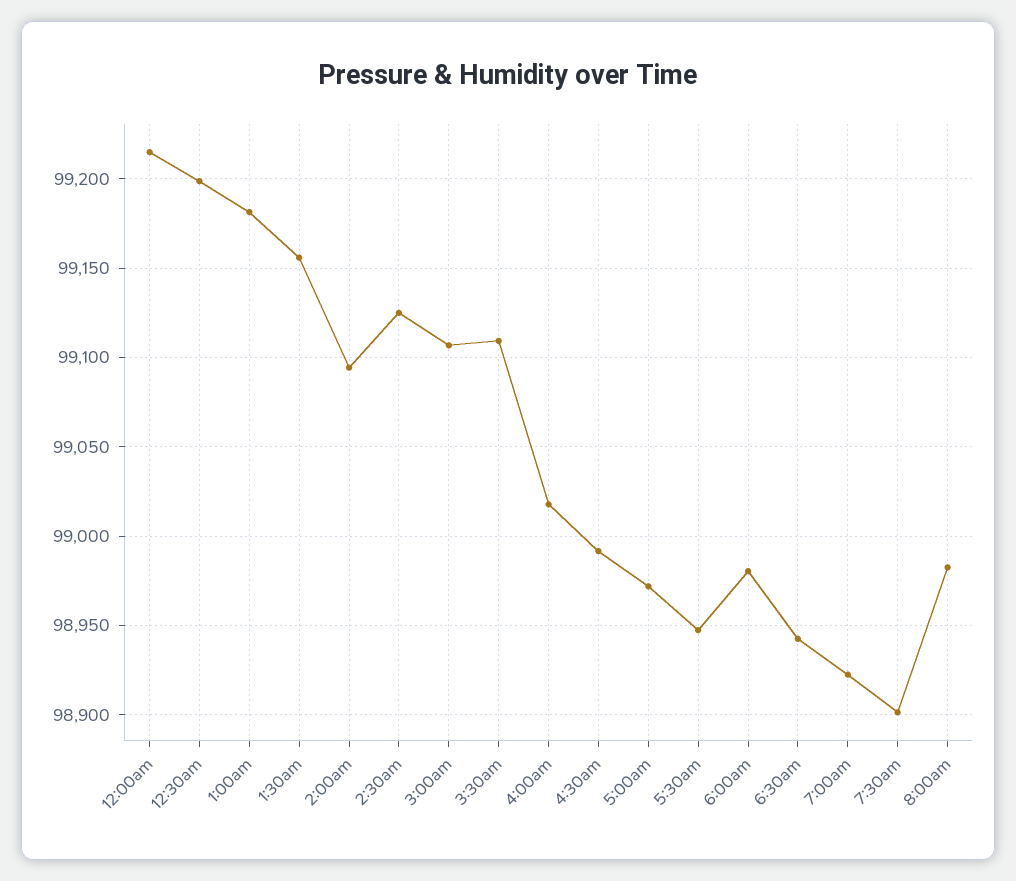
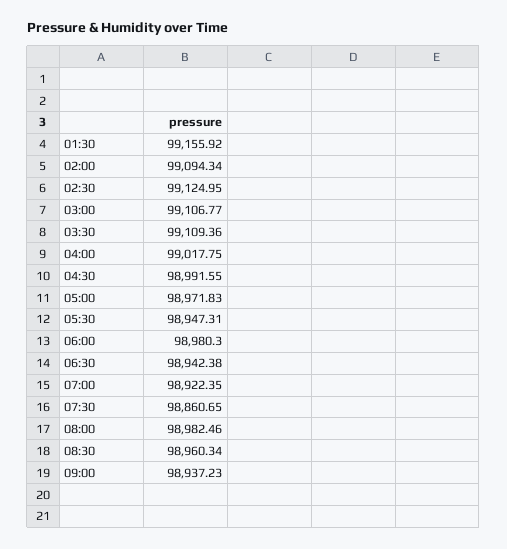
12:00am: 99215 -> none
12:30am: 99200 -> none
1:00am: 99180 -> none
7:30am: 98900 -> 98860.65
08:30: none -> 98960.34
09:00: none -> 98937.23

